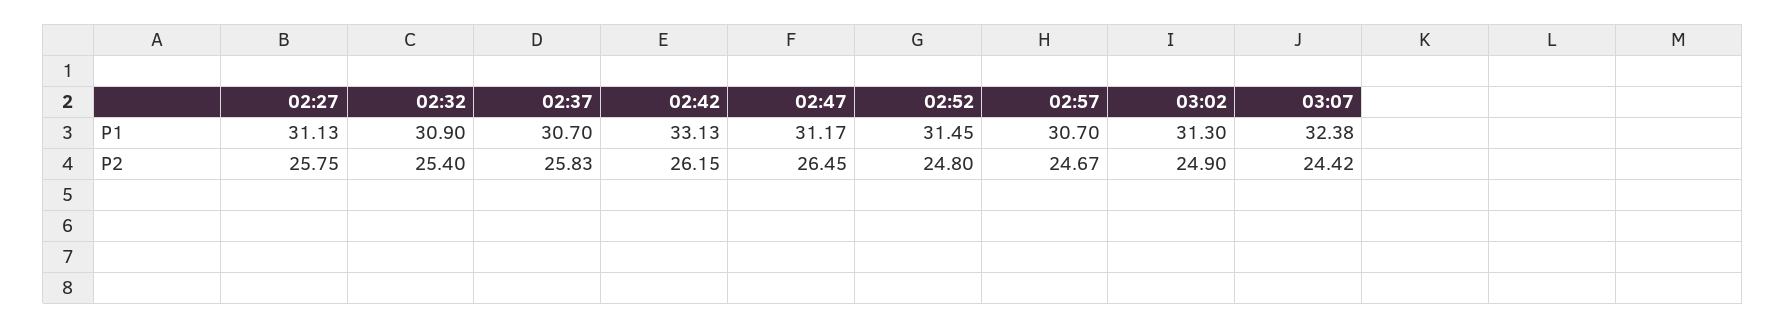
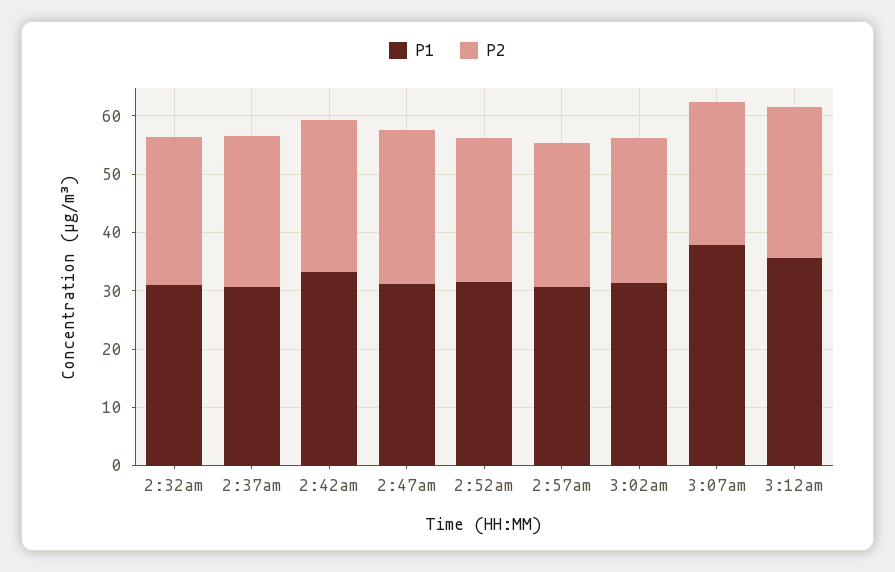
P1, 02:27: 31.13 -> none
P1, 03:07: 32.38 -> 38
P2, 02:27: 25.75 -> none
P1, 3:12am: none -> 36
P2, 3:12am: none -> 26

